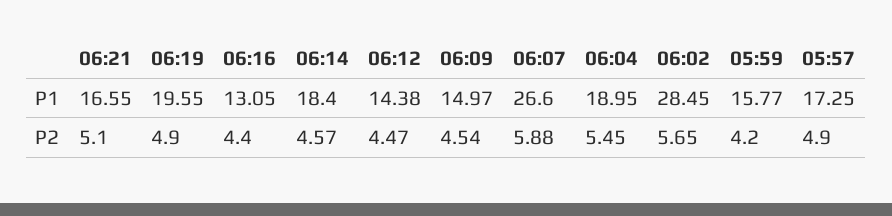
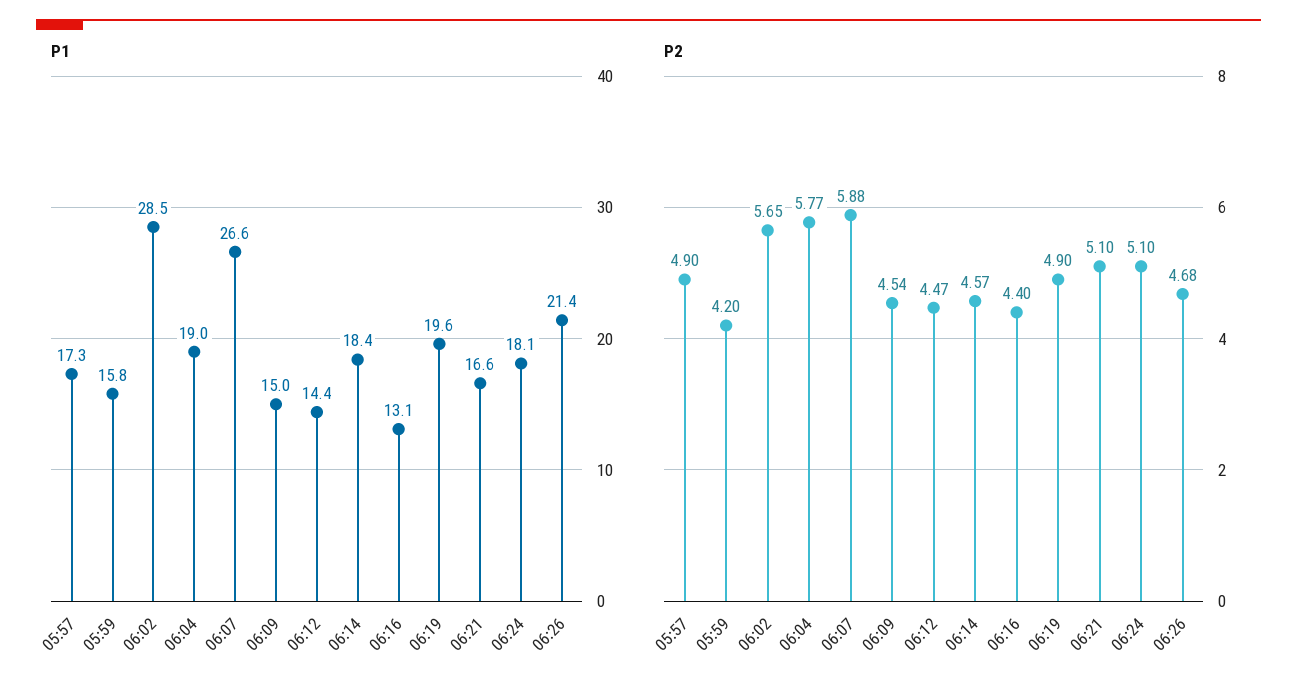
P2, 06:04: 5.45 -> 5.77
P1, 06:24: none -> 18.1
P1, 06:26: none -> 21.4
P2, 06:24: none -> 5.1
P2, 06:26: none -> 4.68

